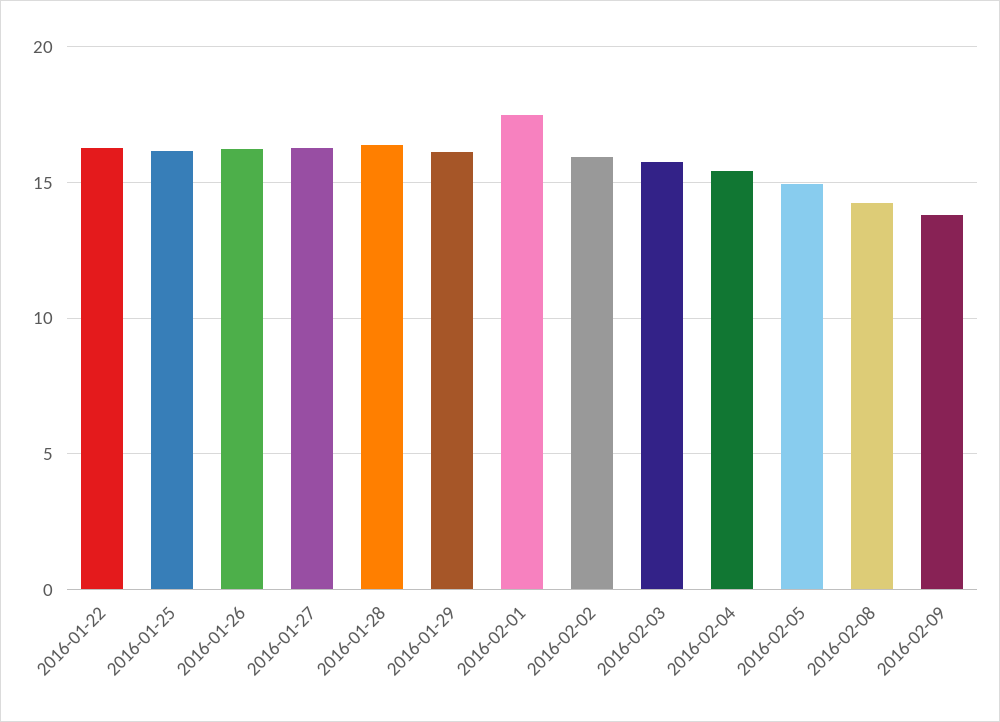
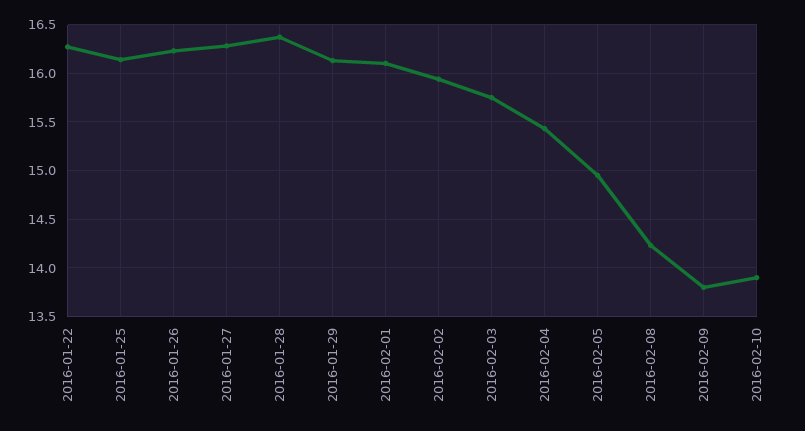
2016-02-01: 17.5 -> 16.1
2016-02-10: none -> 13.9

